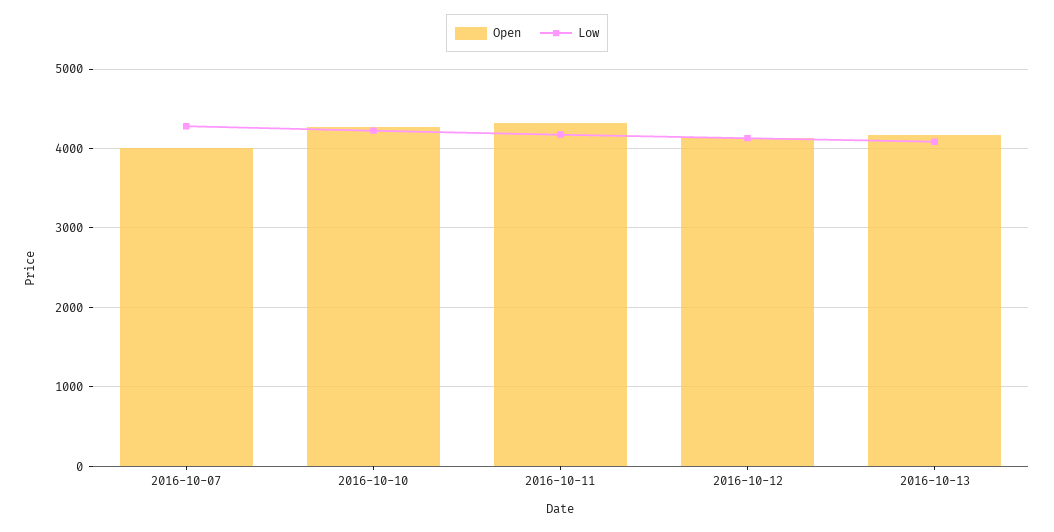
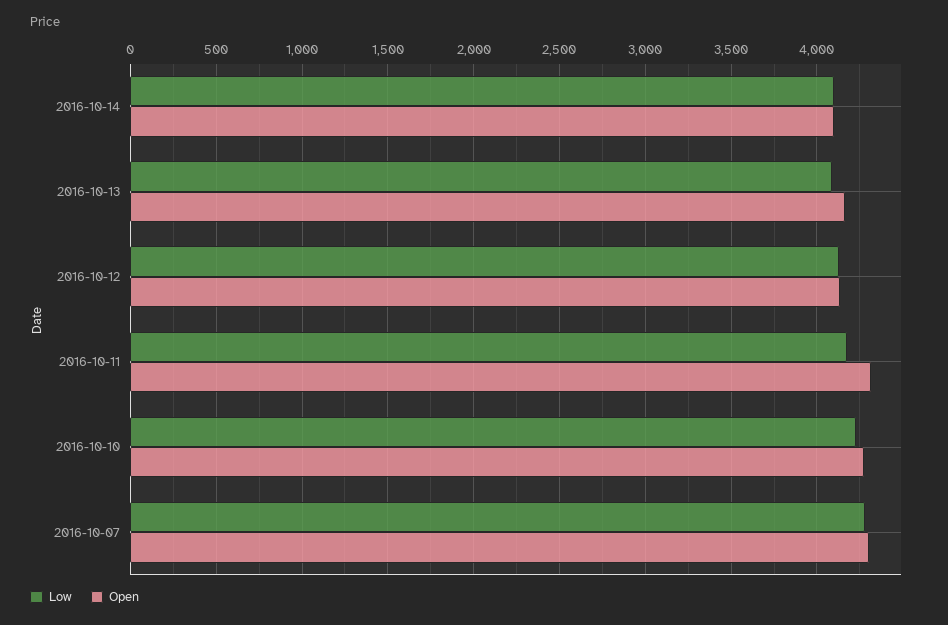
Open, 2016-10-07: 4000 -> 4300
Low, 2016-10-14: none -> 4100
Open, 2016-10-14: none -> 4100

